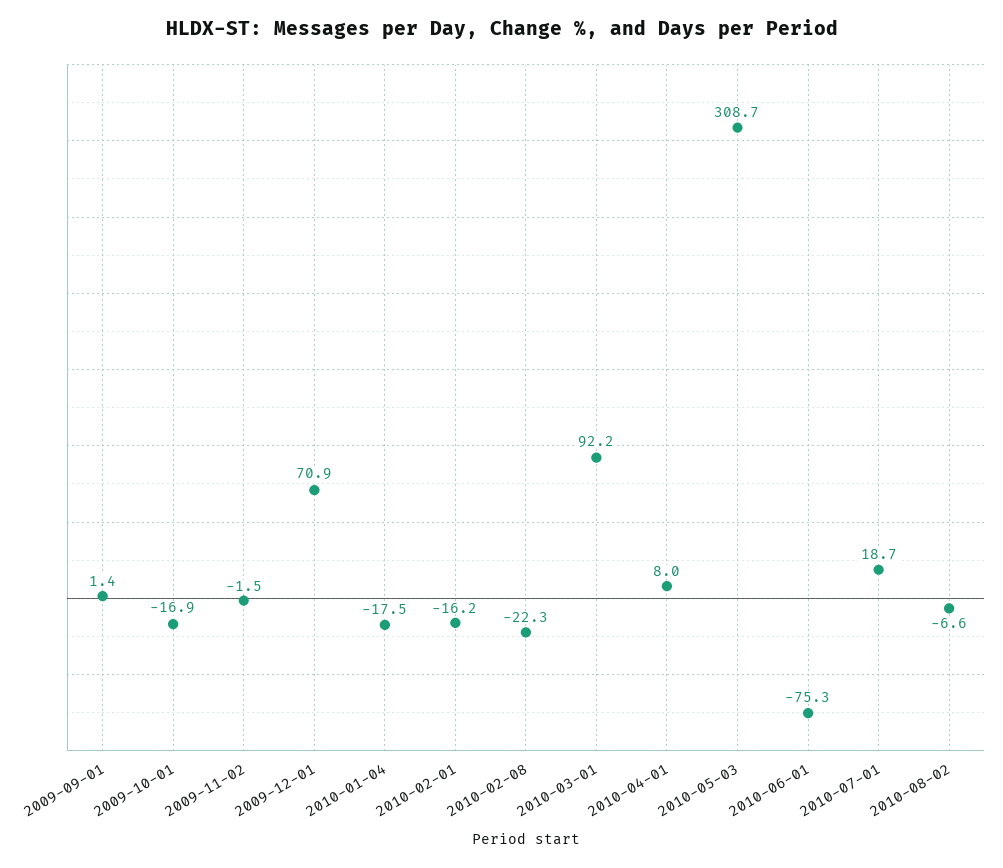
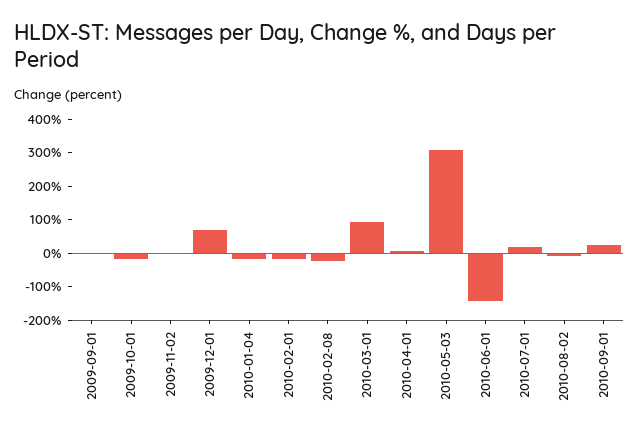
2010-06-01: -75.3 -> -150
2010-09-01: none -> 25

